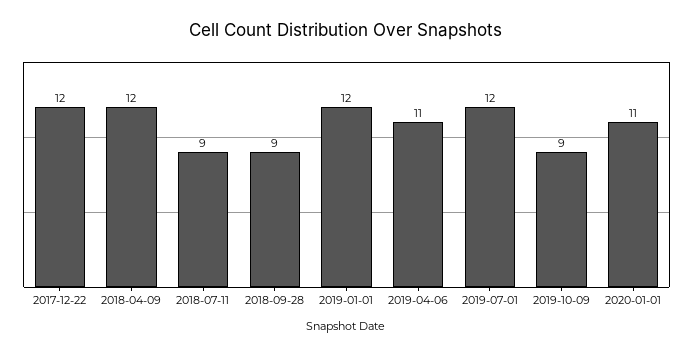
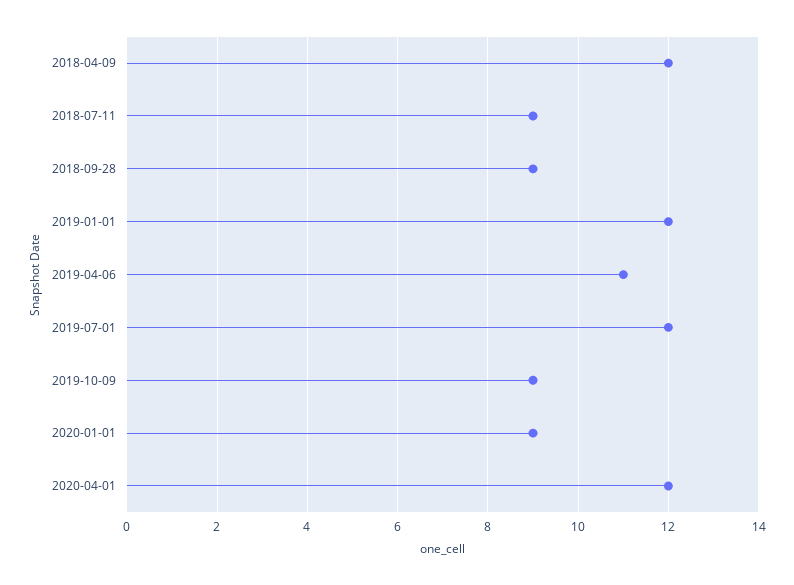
2017-12-22: 12 -> none
2020-01-01: 11 -> 9
2020-04-01: none -> 12

